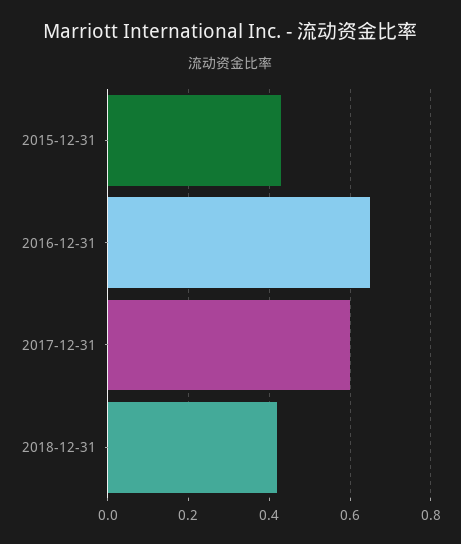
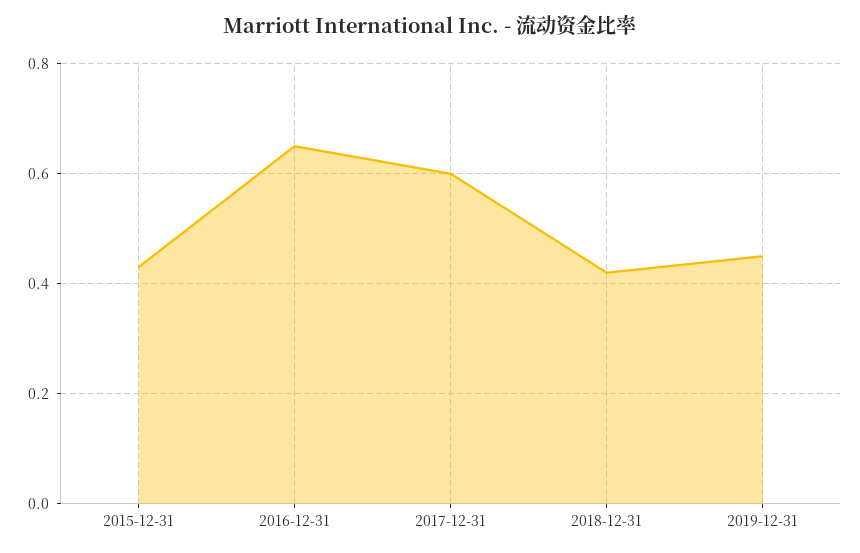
2019-12-31: none -> 0.45

